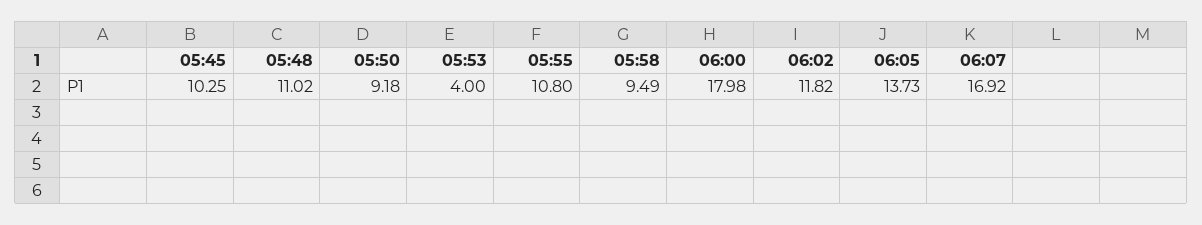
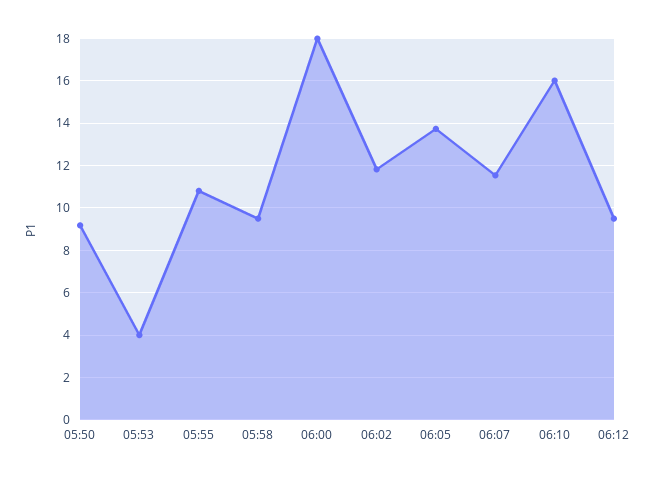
05:45: 10.25 -> none
05:48: 11.02 -> none
06:07: 16.92 -> 11.5
06:10: none -> 16
06:12: none -> 9.5

